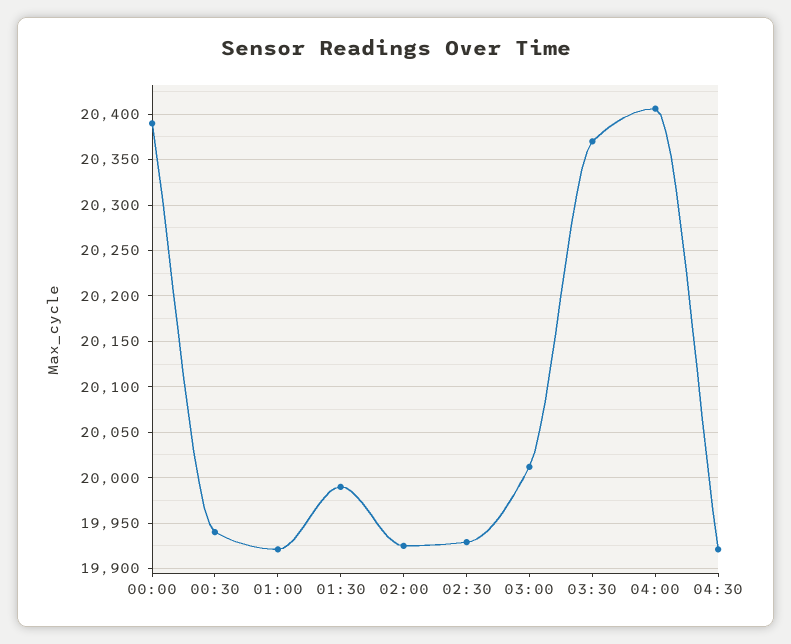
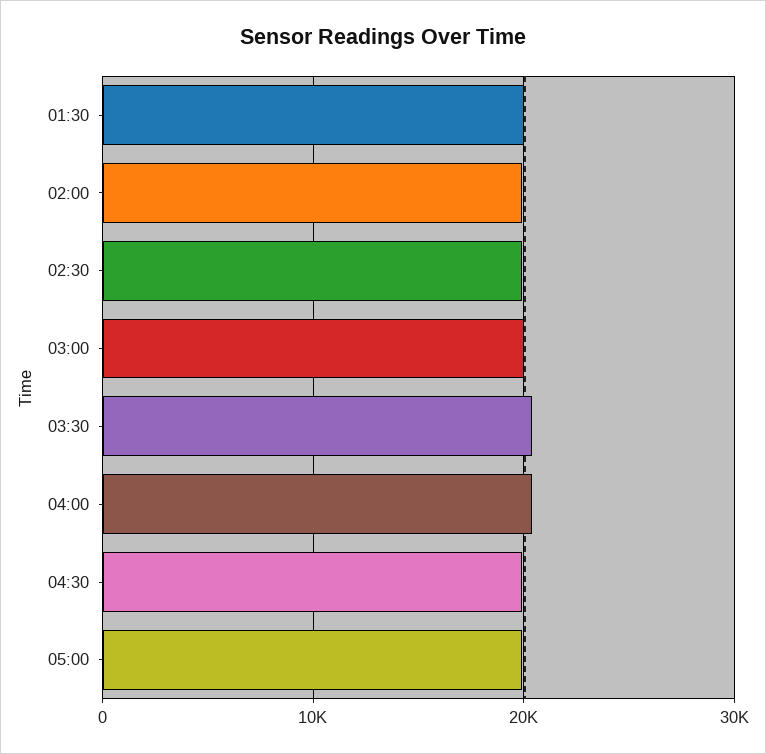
00:00: 20390 -> none
00:30: 19940 -> none
01:00: 19920 -> none
05:00: none -> 20000

